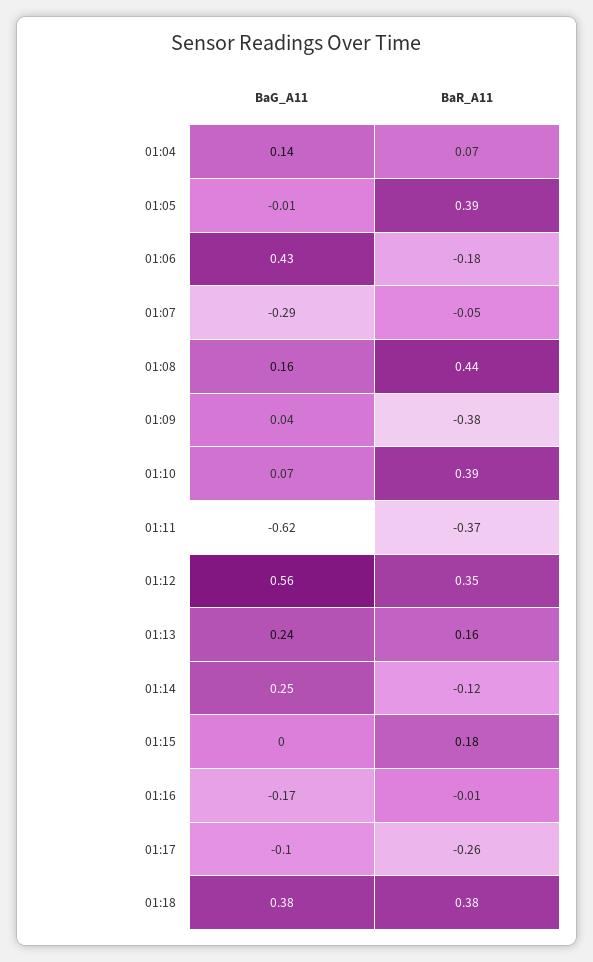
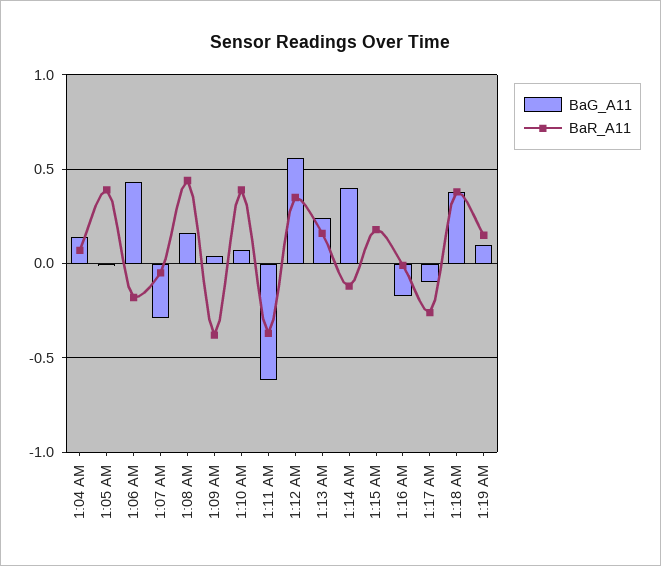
BaG_A11, 01:14: 0.25 -> 0.4
BaG_A11, 1:19 AM: none -> 0.1
BaR_A11, 1:19 AM: none -> 0.15

